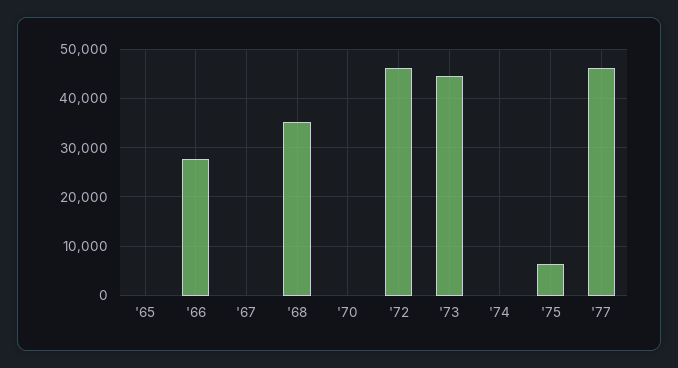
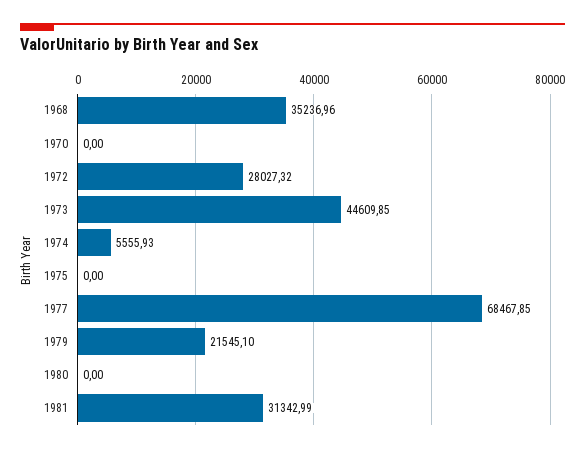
'65: 0 -> none
'66: 28000 -> none
'67: 0 -> none
'72: 46000 -> 28027.32
'74: 0 -> 5555.93
'75: 6000 -> 0
'77: 46000 -> 68467.85
1979: none -> 21545.1
1980: none -> 0
1981: none -> 31342.99

